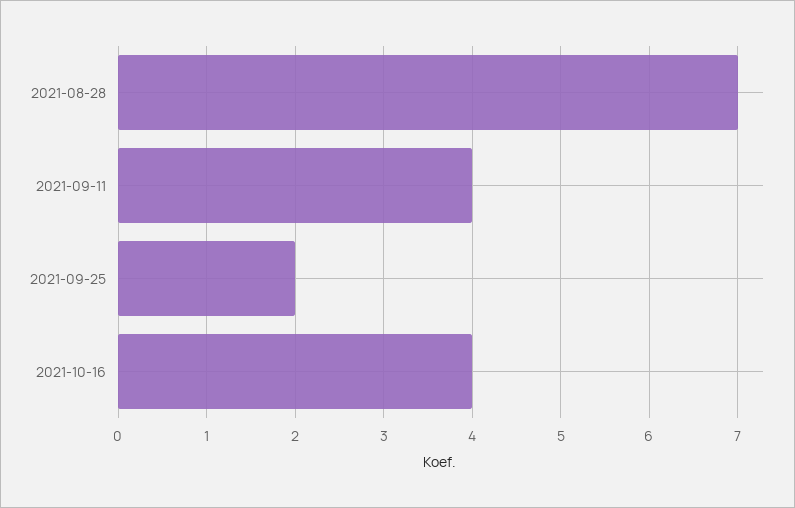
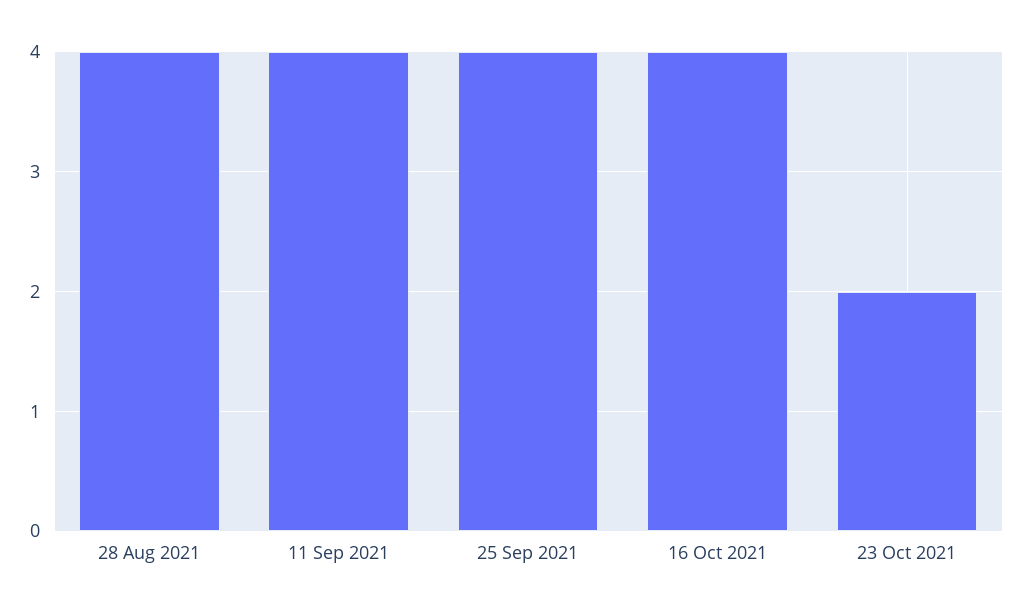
2021-08-28: 7 -> 4
2021-09-25: 2 -> 4
23 Oct 2021: none -> 2

